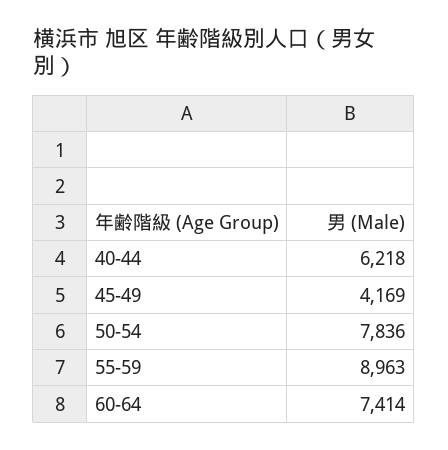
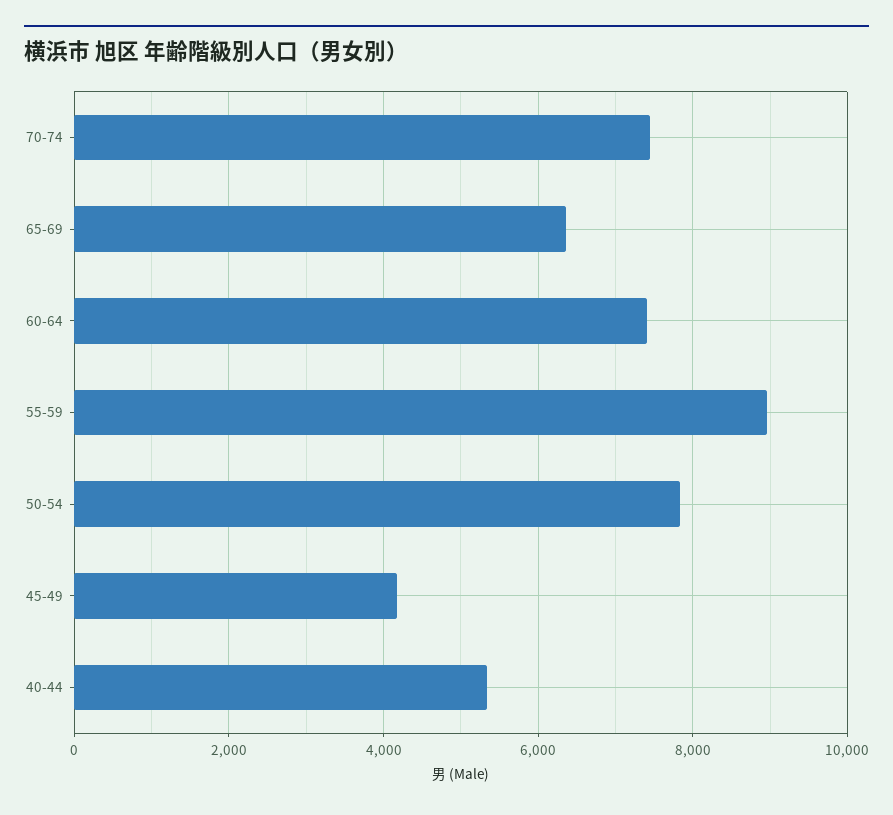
40-44: 6218 -> 5400
70-74: none -> 7400
65-69: none -> 6400

